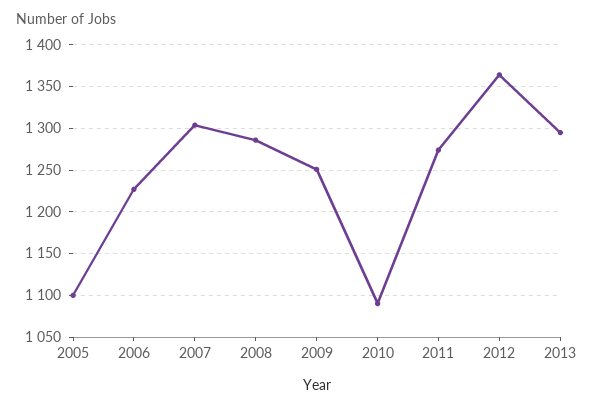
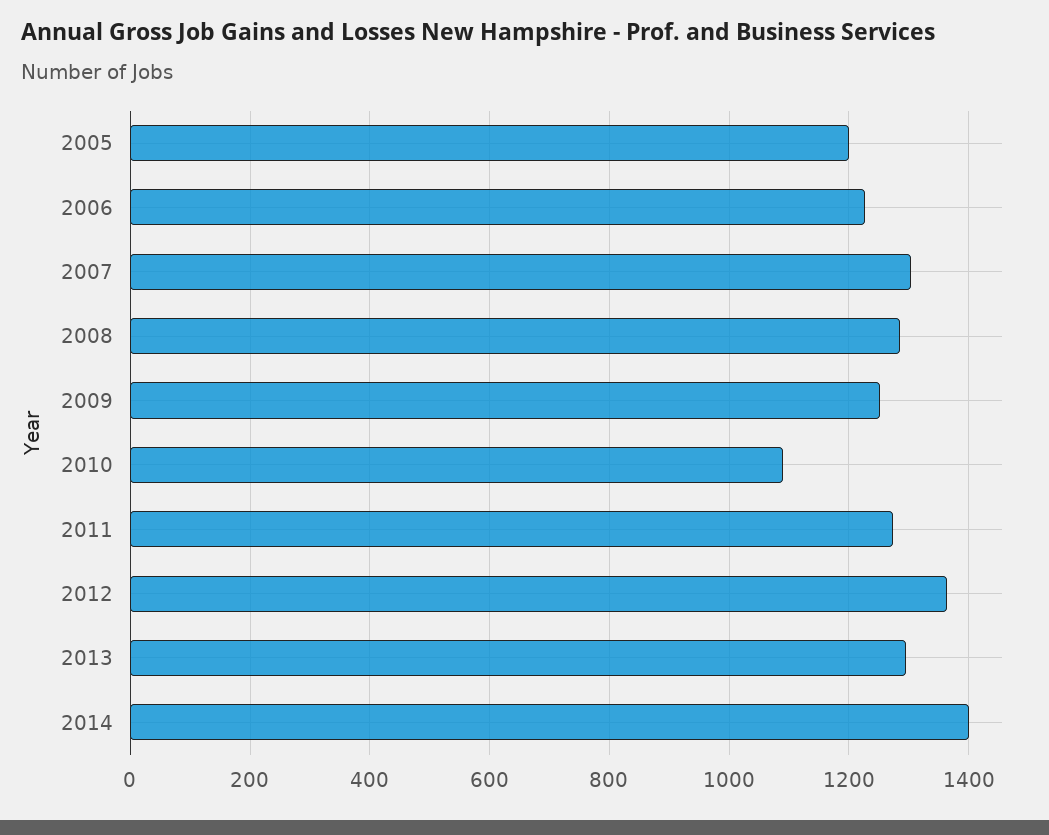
2005: 1100 -> 1200
2014: none -> 1400

